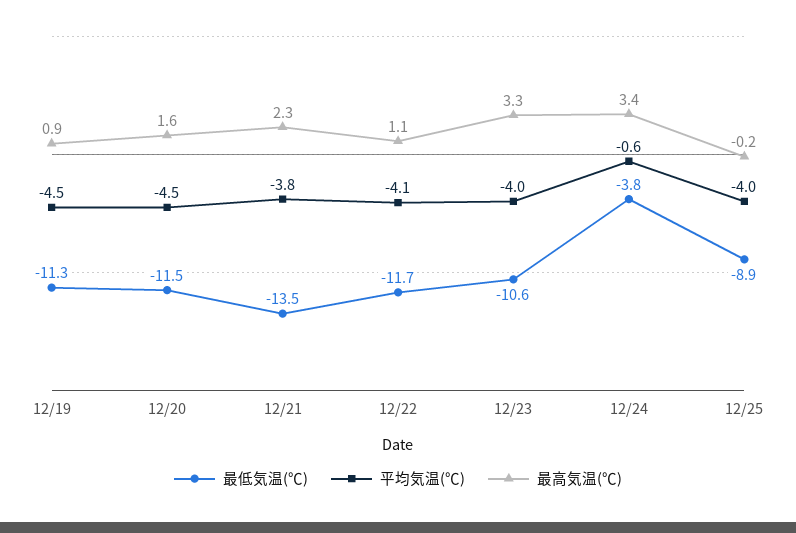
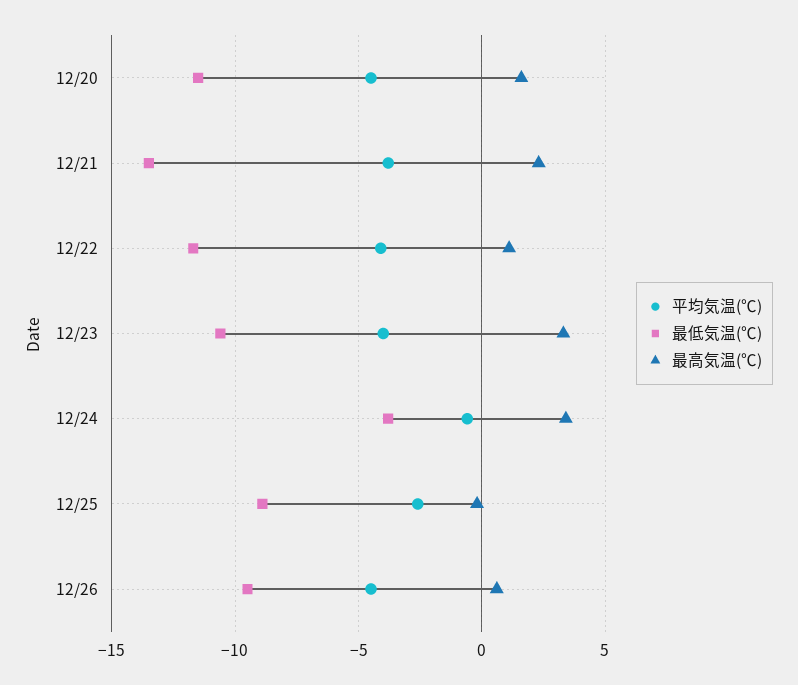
最低気温(℃), 12/19: -11.3 -> none
平均気温(℃), 12/19: -4.5 -> none
最高気温(℃), 12/19: 0.9 -> none
平均気温(℃), 12/25: -4 -> -2.5
平均気温(℃), 12/26: none -> -4.5
最低気温(℃), 12/26: none -> -9.5
最高気温(℃), 12/26: none -> 0.5

